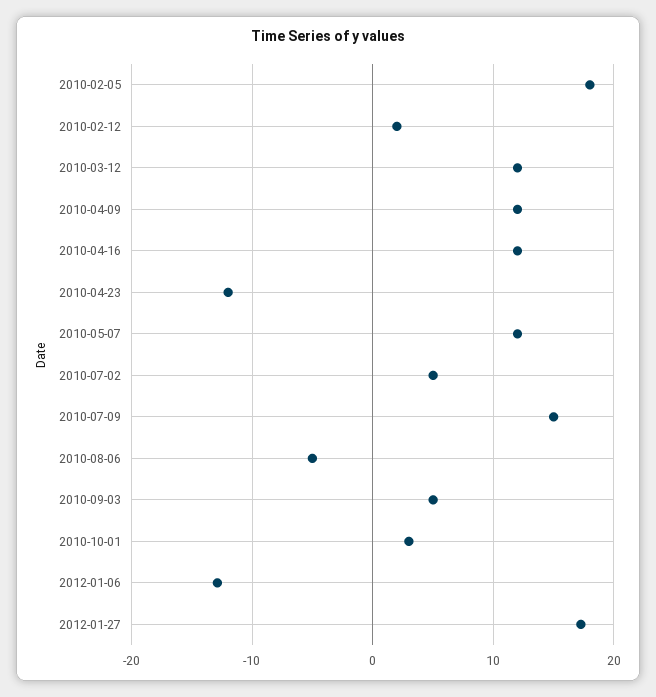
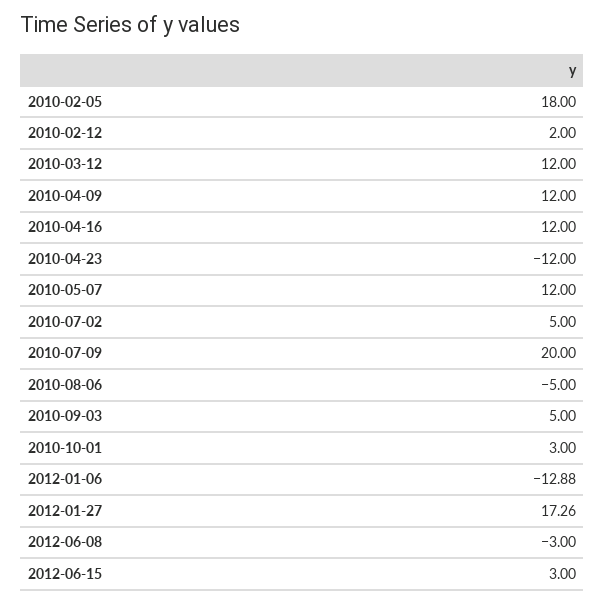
2010-07-09: 15 -> 20
2012-06-08: none -> -3
2012-06-15: none -> 3

